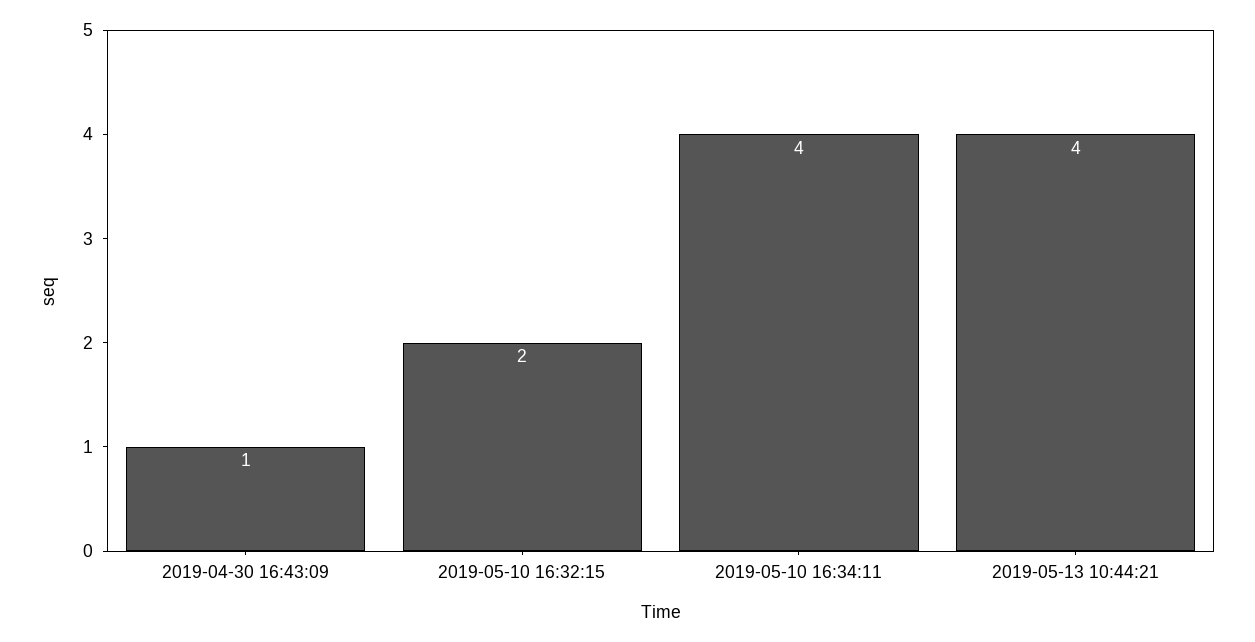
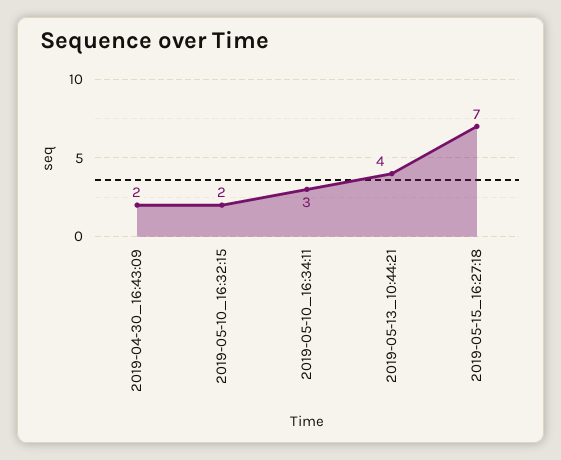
2019-04-30 16:43:09: 1 -> 2
2019-05-10 16:34:11: 4 -> 3
2019-05-15_16:27:18: none -> 7

